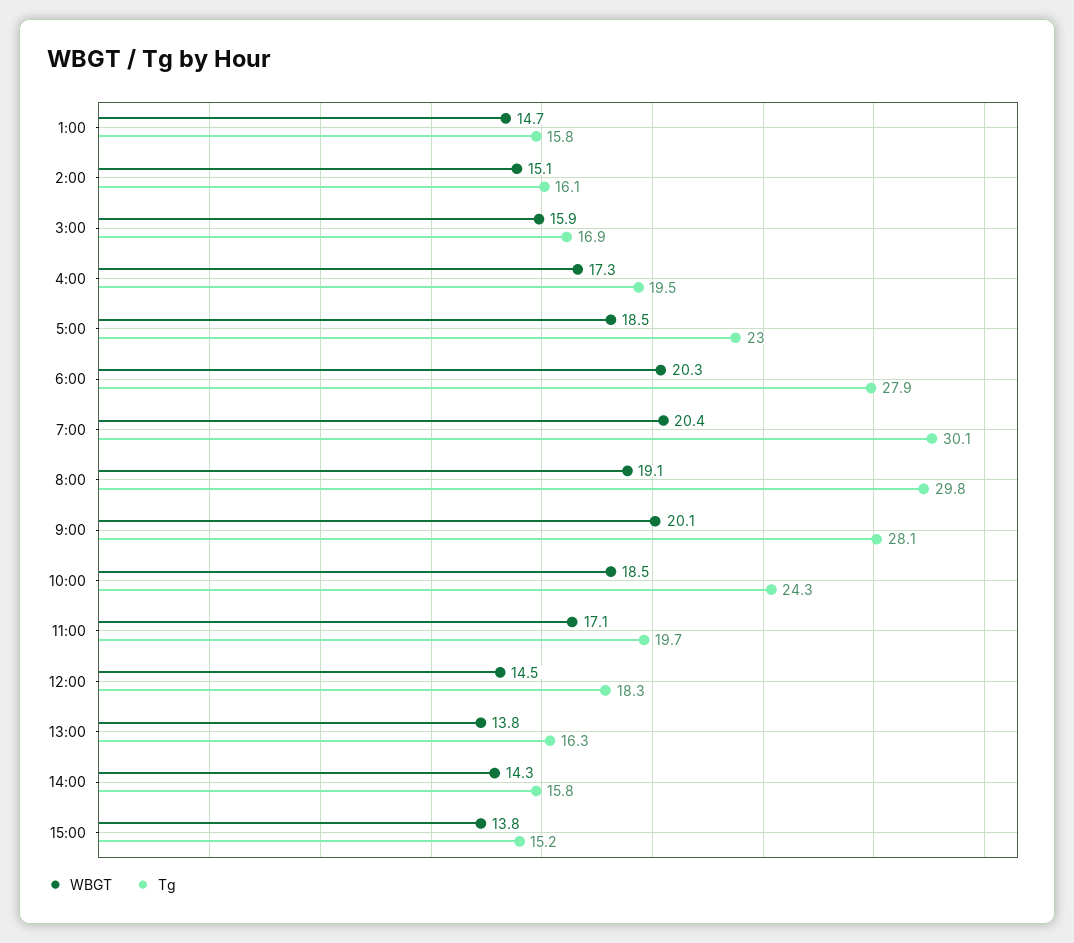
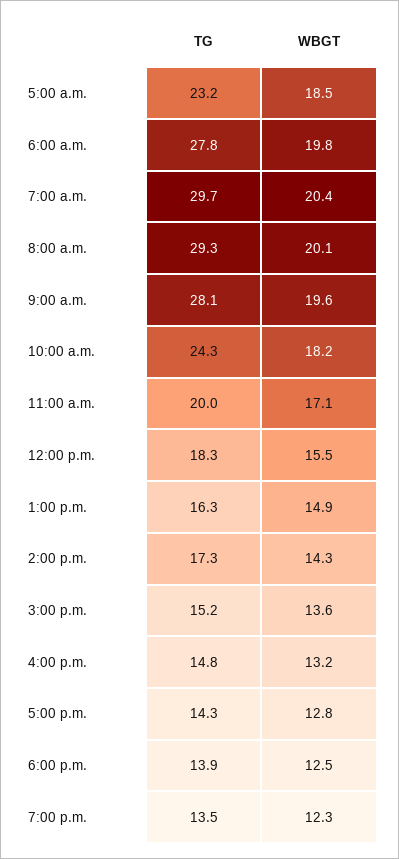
WBGT, 1:00: 14.7 -> none
Tg, 1:00: 15.8 -> none
WBGT, 2:00: 15.1 -> none
Tg, 2:00: 16.1 -> none
WBGT, 3:00: 15.9 -> none
Tg, 3:00: 16.9 -> none
WBGT, 4:00: 17.3 -> none
Tg, 4:00: 19.5 -> none
Tg, 5:00: 23 -> 23.2
WBGT, 6:00: 20.3 -> 19.8
Tg, 6:00: 27.9 -> 27.8
Tg, 7:00: 30.1 -> 29.7
WBGT, 8:00: 19.1 -> 20.1
Tg, 8:00: 29.8 -> 29.3
WBGT, 9:00: 20.1 -> 19.6
WBGT, 10:00: 18.5 -> 18.2
Tg, 11:00: 19.7 -> 20
WBGT, 12:00: 14.5 -> 15.5
WBGT, 13:00: 13.8 -> 14.9
Tg, 14:00: 15.8 -> 17.3
WBGT, 15:00: 13.8 -> 13.6
Tg, 4:00 p.m.: none -> 14.8
WBGT, 4:00 p.m.: none -> 13.2
Tg, 5:00 p.m.: none -> 14.3
WBGT, 5:00 p.m.: none -> 12.8
Tg, 6:00 p.m.: none -> 13.9
WBGT, 6:00 p.m.: none -> 12.5
Tg, 7:00 p.m.: none -> 13.5
WBGT, 7:00 p.m.: none -> 12.3

